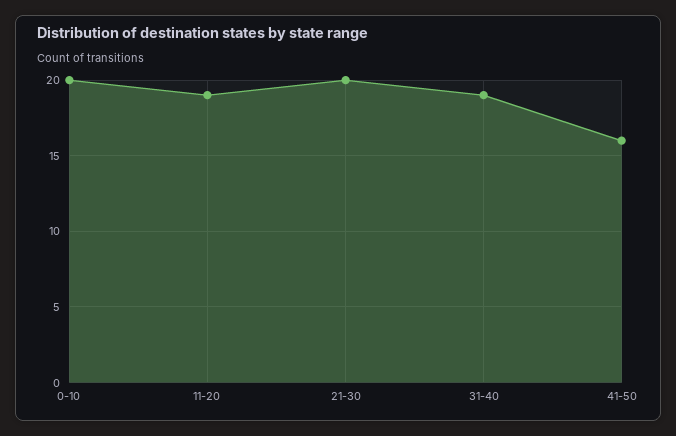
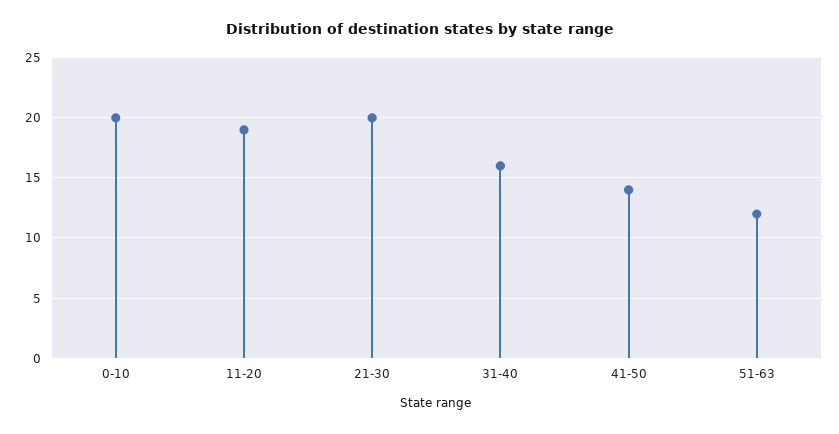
31-40: 19 -> 16
41-50: 16 -> 14
51-63: none -> 12

